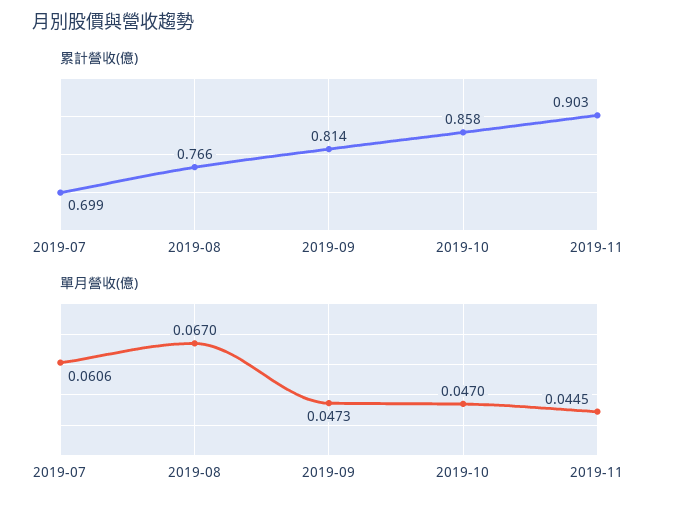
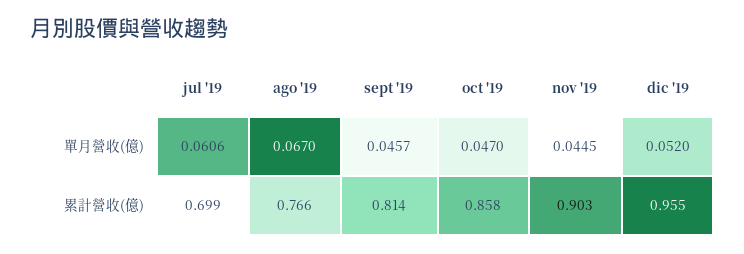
單月營收(億), 2019-09: 0.0473 -> 0.0457
單月營收(億), dic '19: none -> 0.052
累計營收(億), dic '19: none -> 0.955

